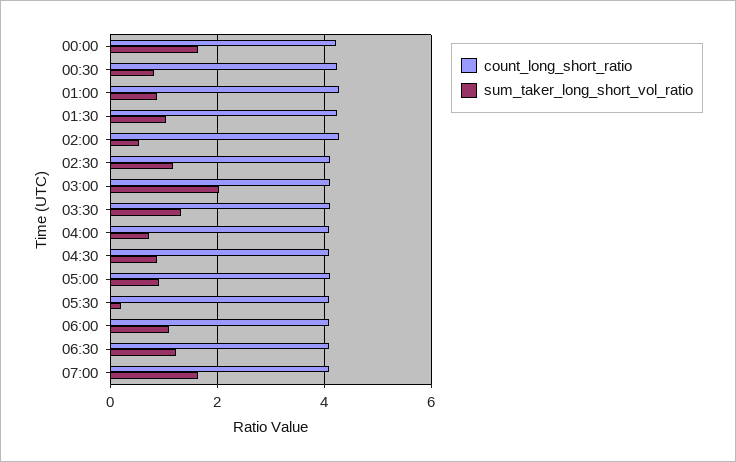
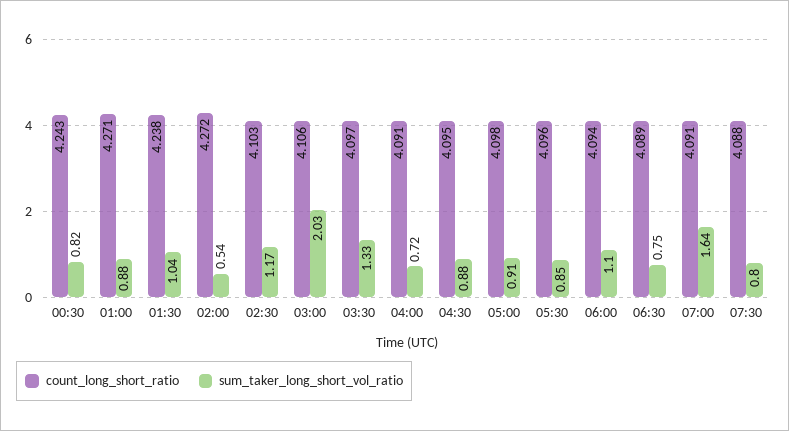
count_long_short_ratio, 00:00: 4.2 -> none
sum_taker_long_short_vol_ratio, 00:00: 1.6 -> none
sum_taker_long_short_vol_ratio, 05:30: 0.2 -> 0.85
sum_taker_long_short_vol_ratio, 06:30: 1.2 -> 0.75
count_long_short_ratio, 07:30: none -> 4.088
sum_taker_long_short_vol_ratio, 07:30: none -> 0.8

